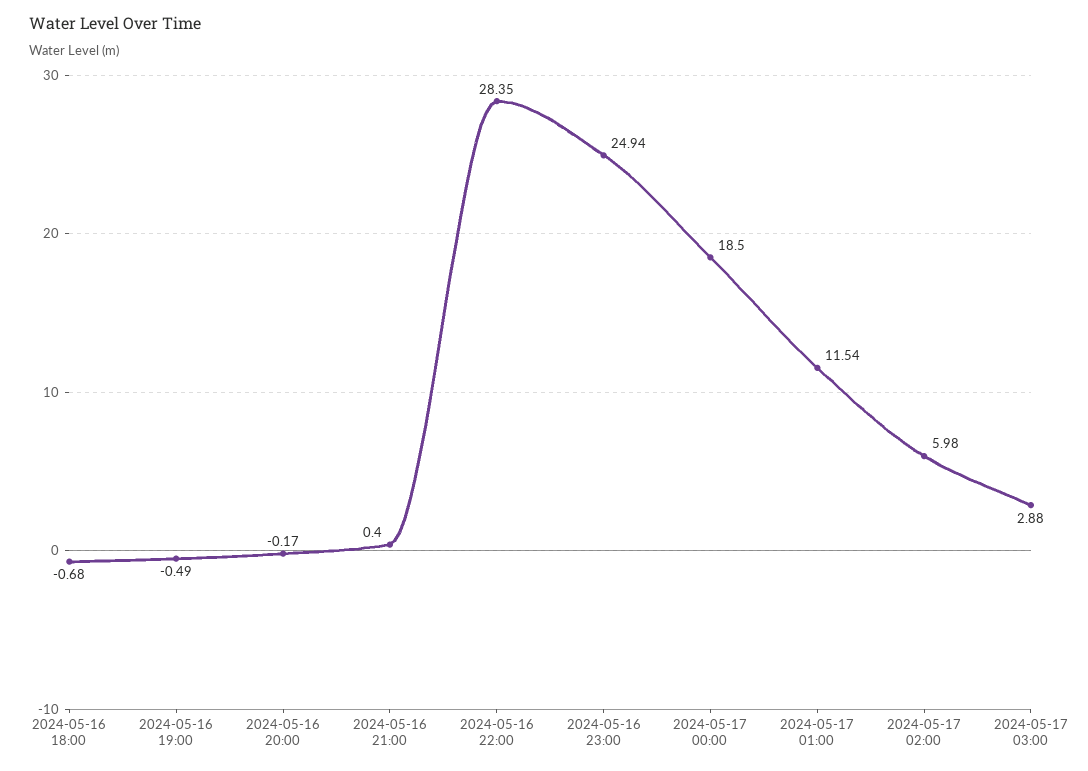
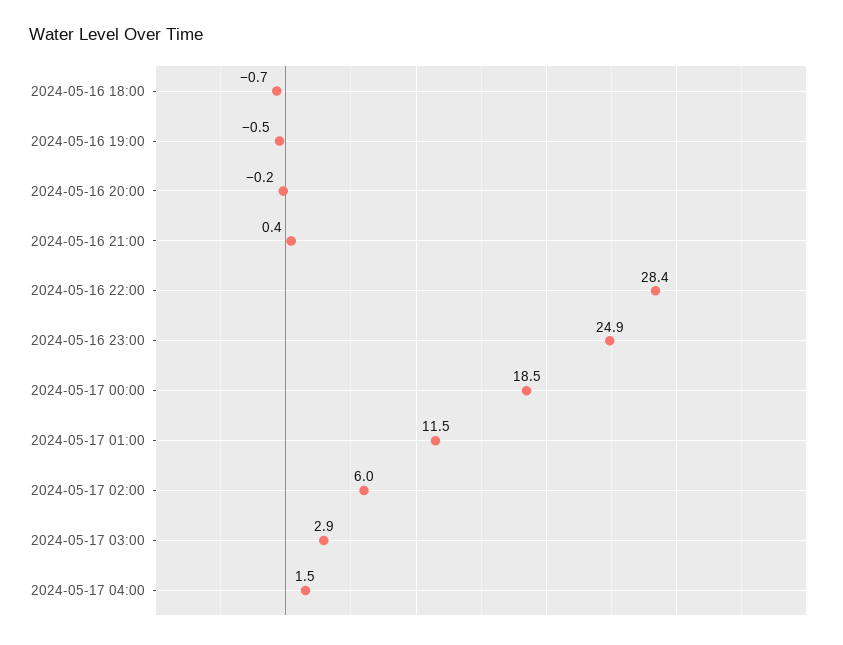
2024-05-17 04:00: none -> 1.5

